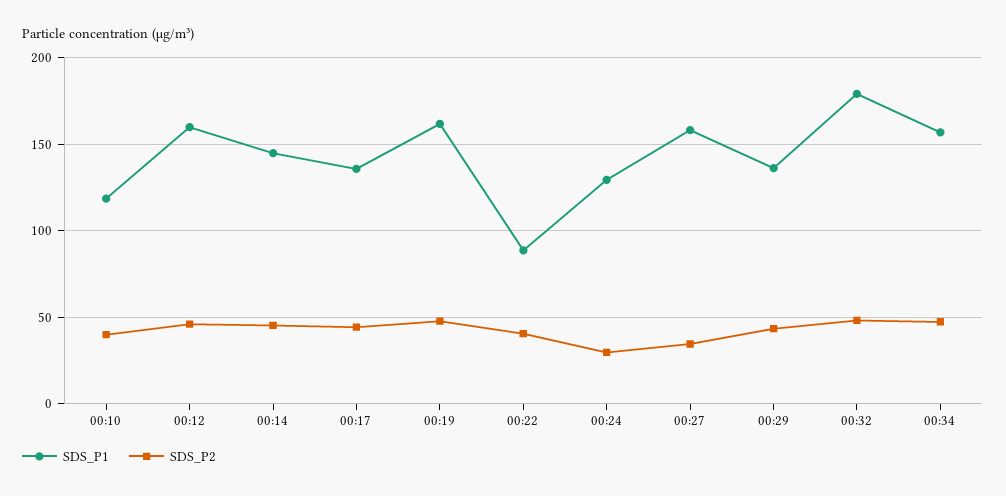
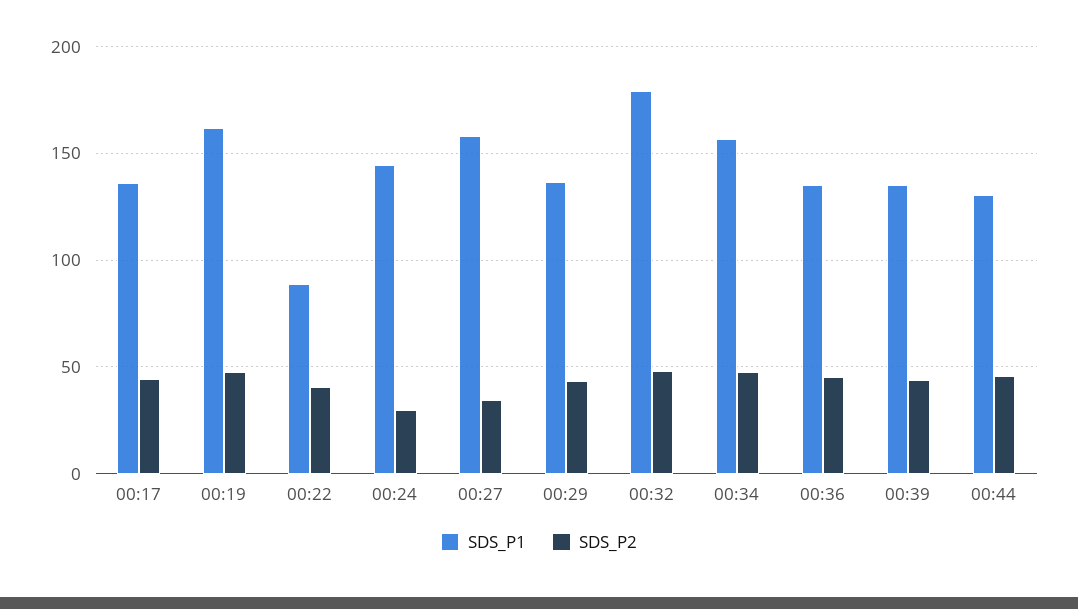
SDS_P1, 00:10: 120 -> none
SDS_P2, 00:10: 40 -> none
SDS_P1, 00:12: 160 -> none
SDS_P2, 00:12: 45 -> none
SDS_P1, 00:14: 145 -> none
SDS_P2, 00:14: 45 -> none
SDS_P1, 00:24: 130 -> 145
SDS_P1, 00:36: none -> 135
SDS_P2, 00:36: none -> 45
SDS_P1, 00:39: none -> 135
SDS_P2, 00:39: none -> 45
SDS_P1, 00:44: none -> 130
SDS_P2, 00:44: none -> 45

